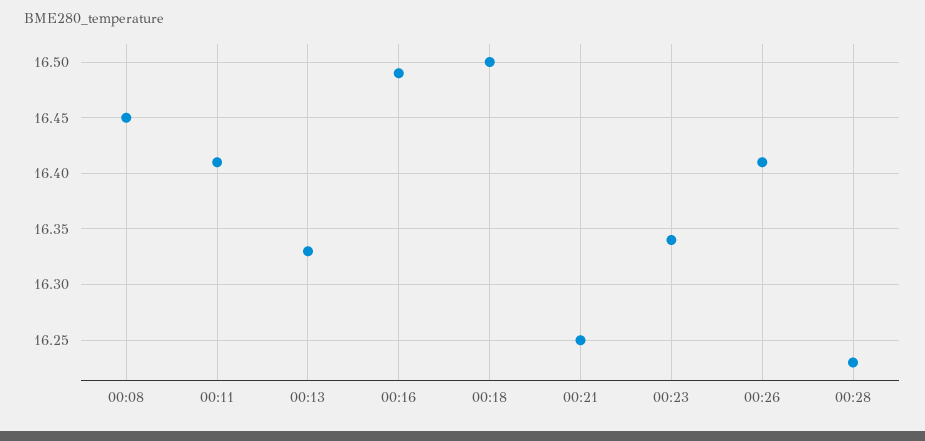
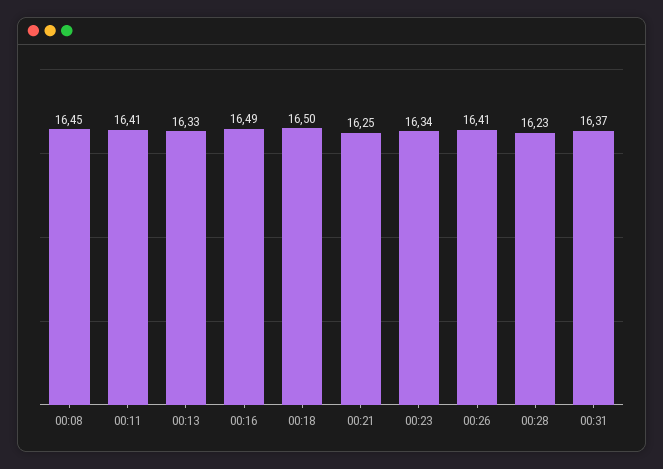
00:31: none -> 16.37

